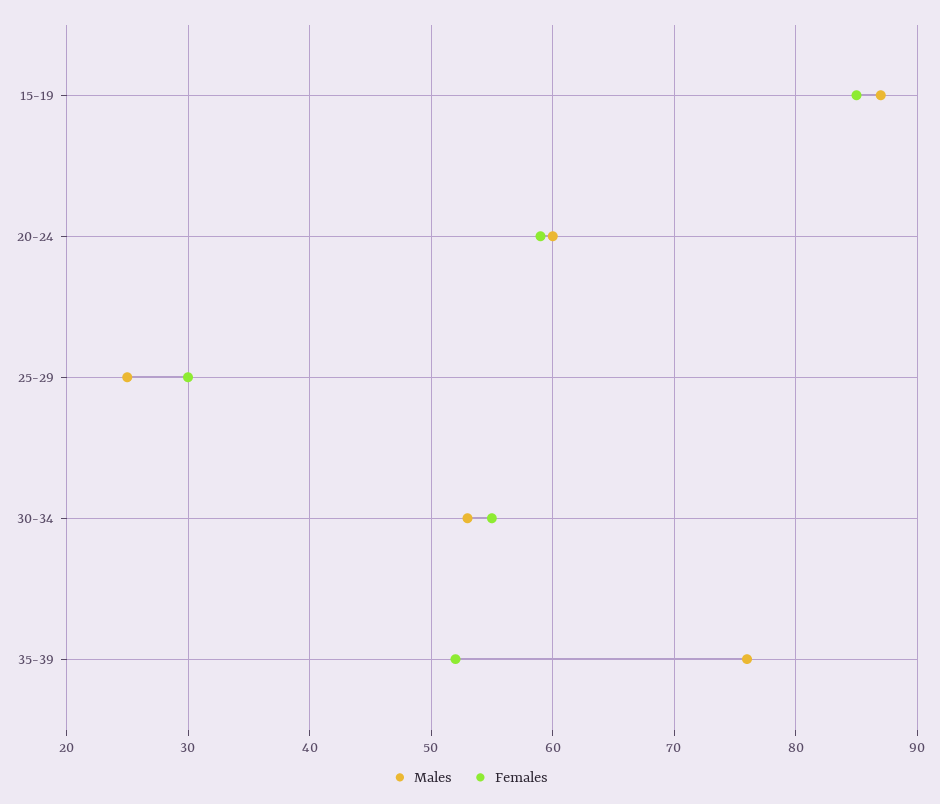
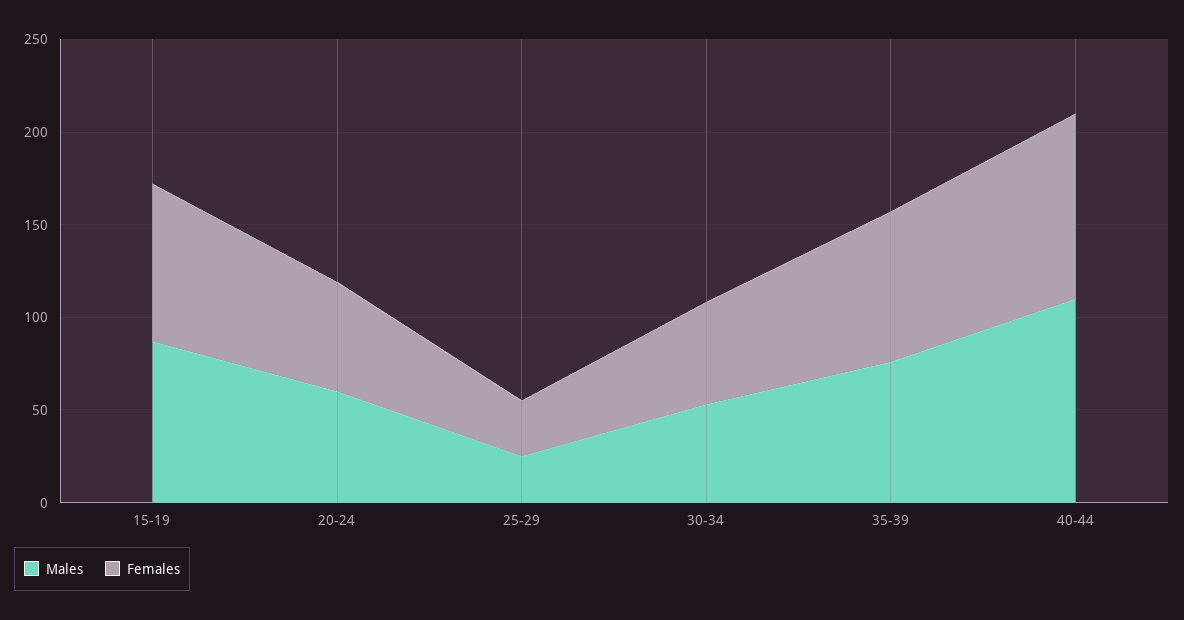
Females, 35-39: 52 -> 80
Males, 40-44: none -> 110
Females, 40-44: none -> 100

